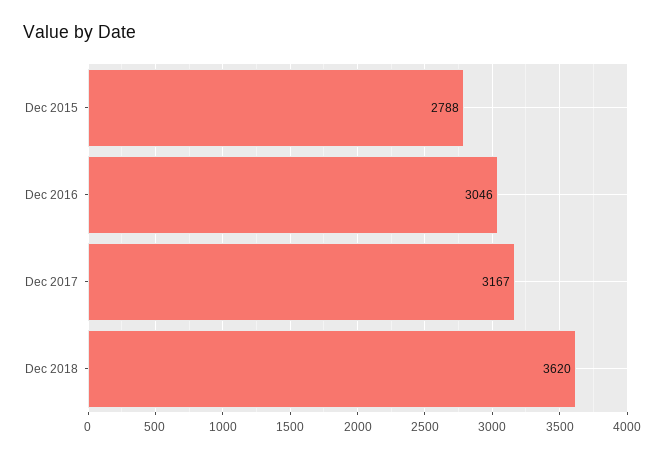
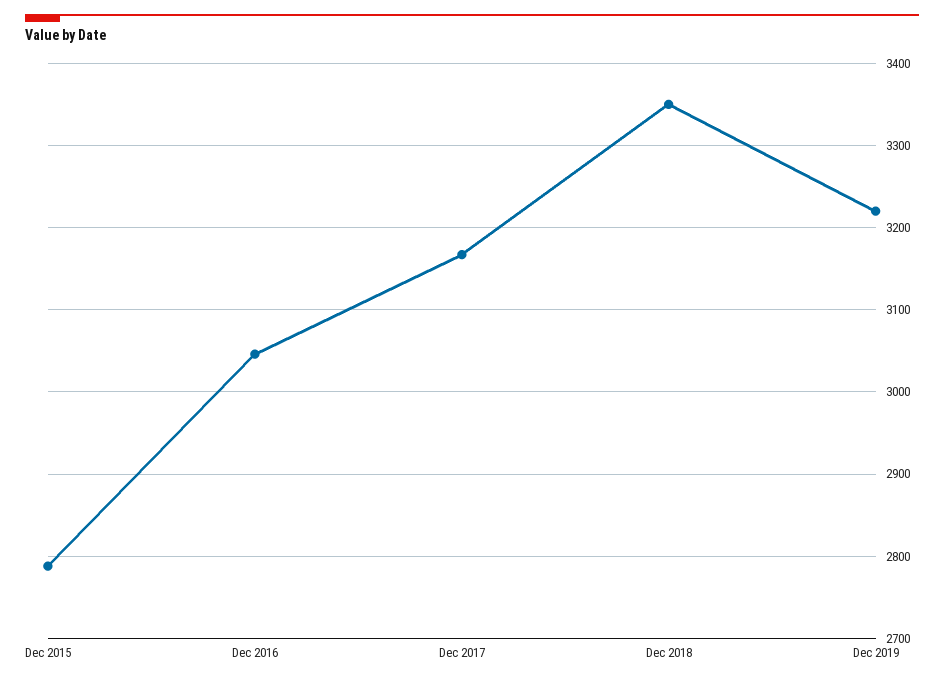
Dec 2018: 3620 -> 3350
Dec 2019: none -> 3220

